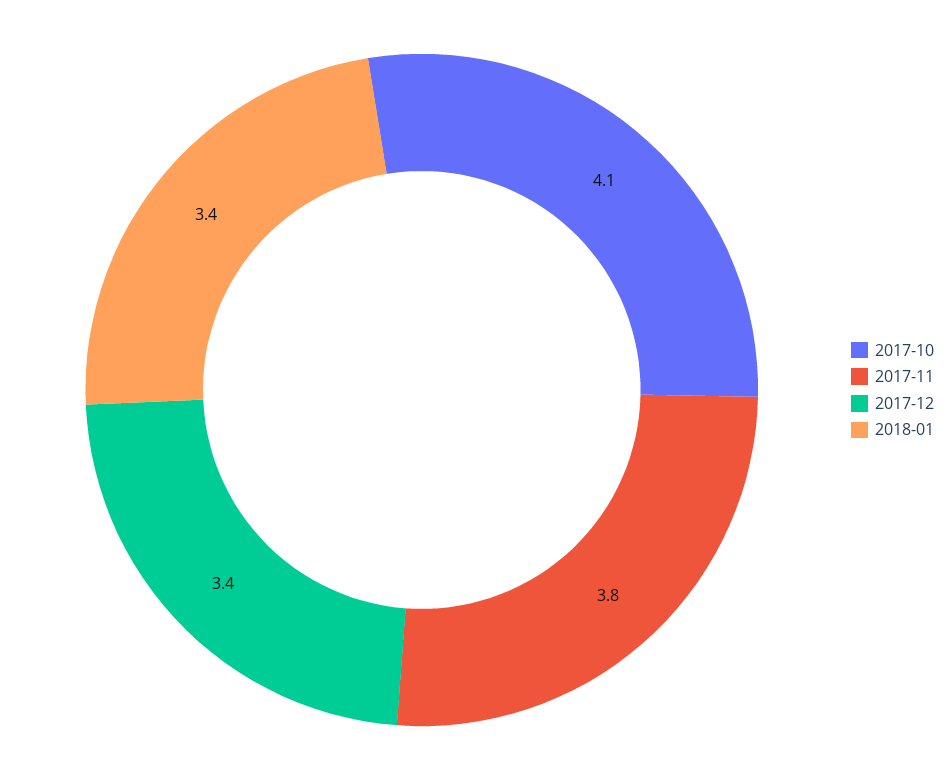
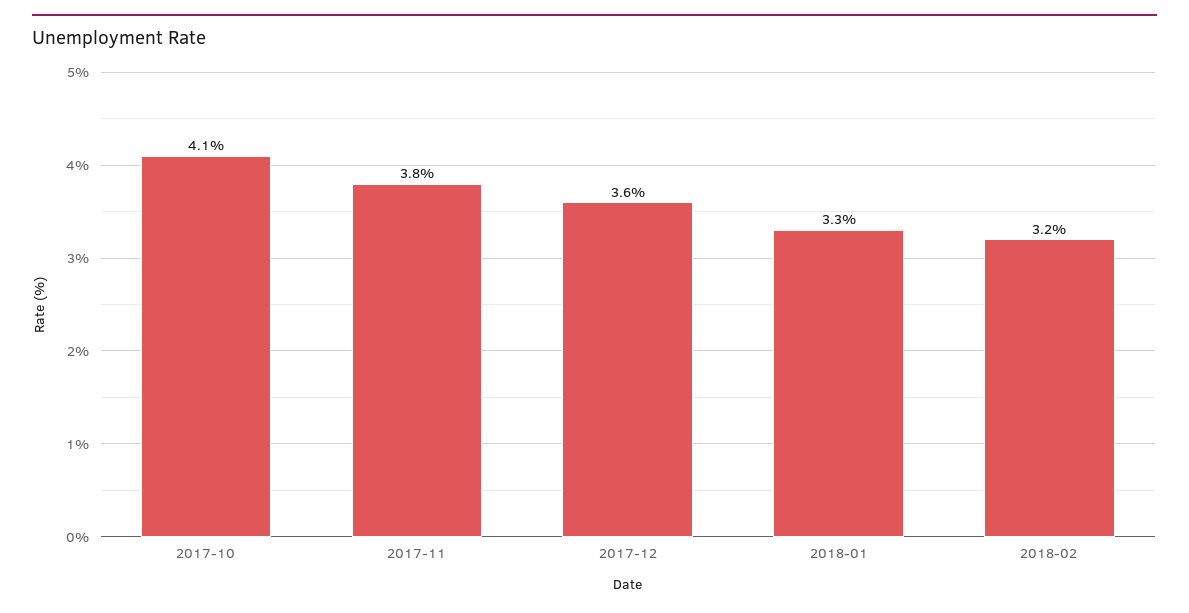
2017-12: 3.4 -> 3.6
2018-01: 3.4 -> 3.3
2018-02: none -> 3.2

